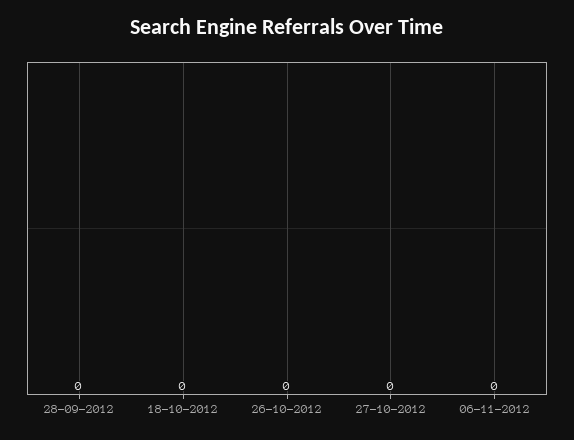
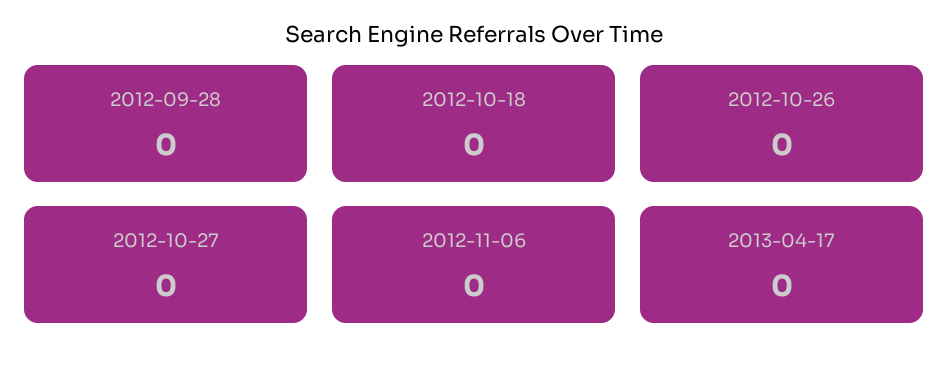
2013-04-17: none -> 0

